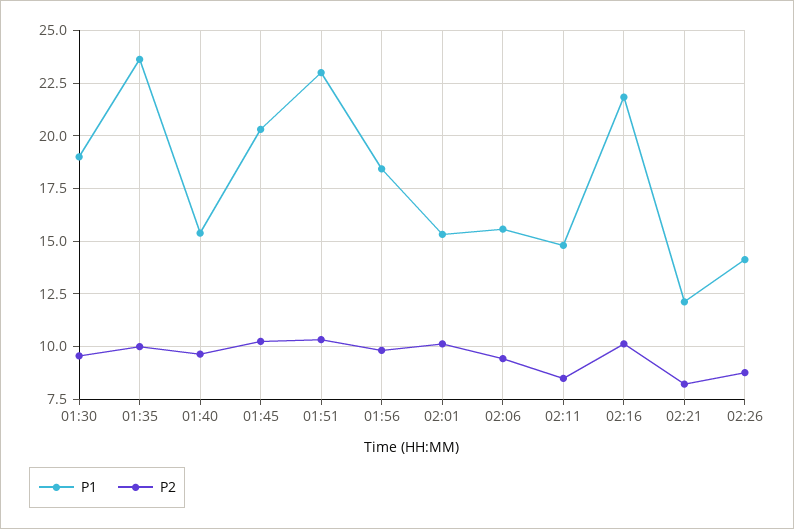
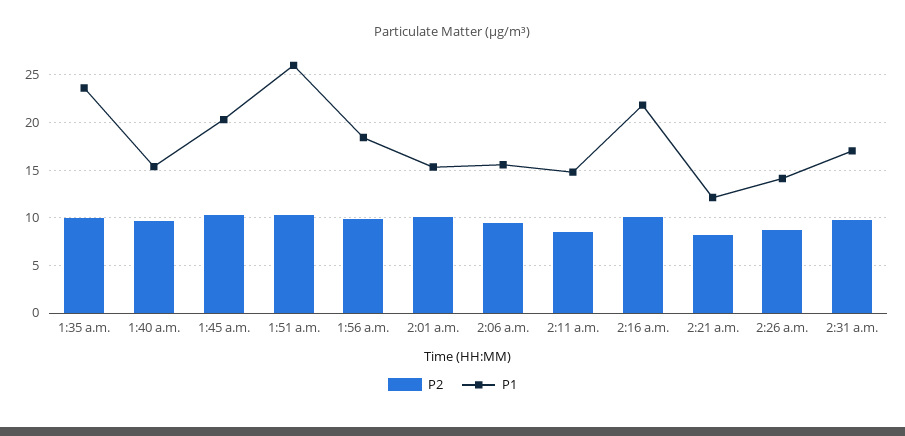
P1, 01:30: 19 -> none
P2, 01:30: 9.5 -> none
P1, 01:51: 23 -> 26
P2, 2:31 a.m.: none -> 10
P1, 2:31 a.m.: none -> 17

